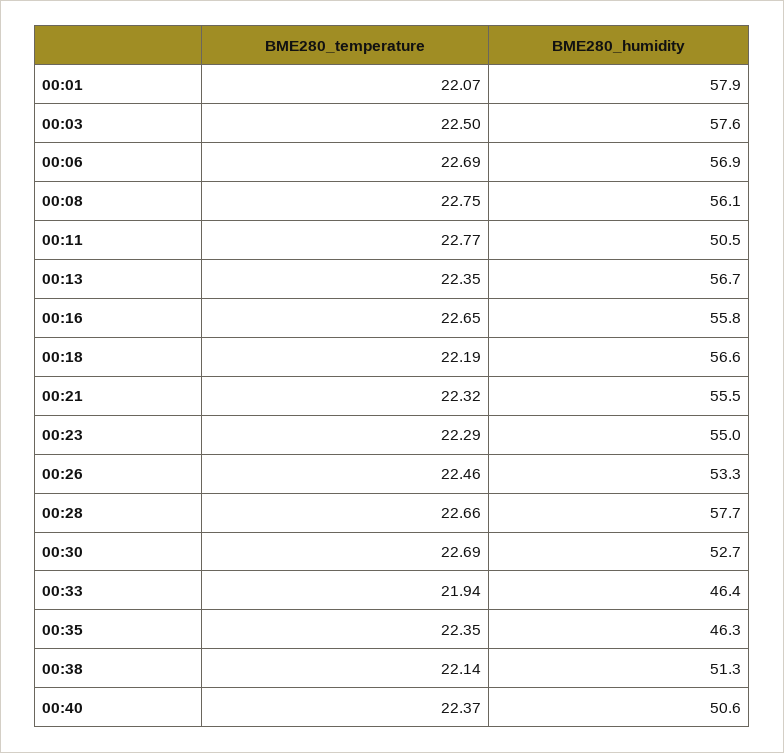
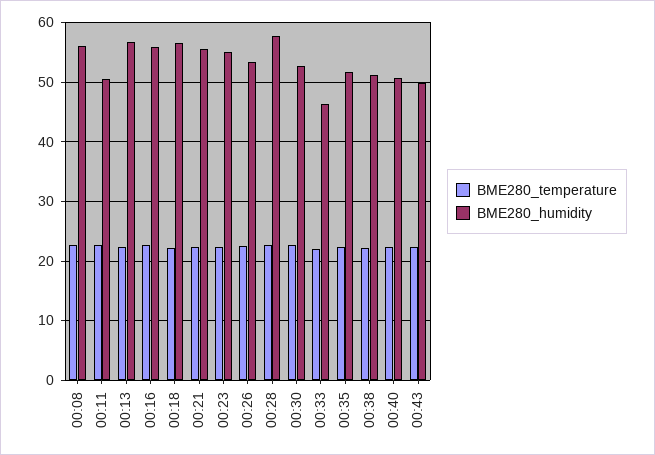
BME280_temperature, 00:01: 22.07 -> none
BME280_humidity, 00:01: 57.9 -> none
BME280_temperature, 00:03: 22.5 -> none
BME280_humidity, 00:03: 57.6 -> none
BME280_temperature, 00:06: 22.69 -> none
BME280_humidity, 00:06: 56.9 -> none
BME280_humidity, 00:35: 46.3 -> 52
BME280_temperature, 00:43: none -> 22
BME280_humidity, 00:43: none -> 50

